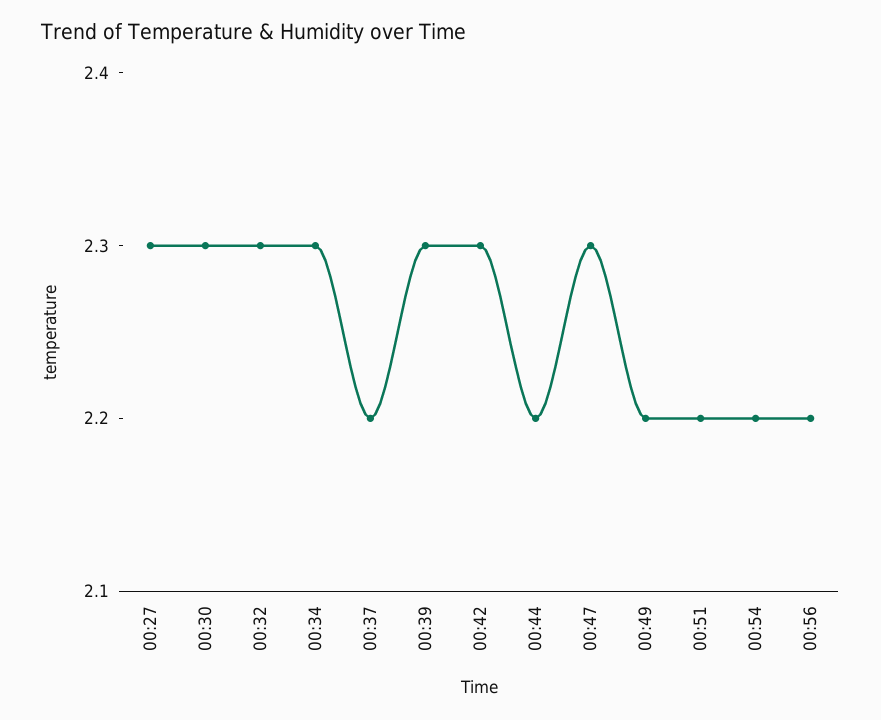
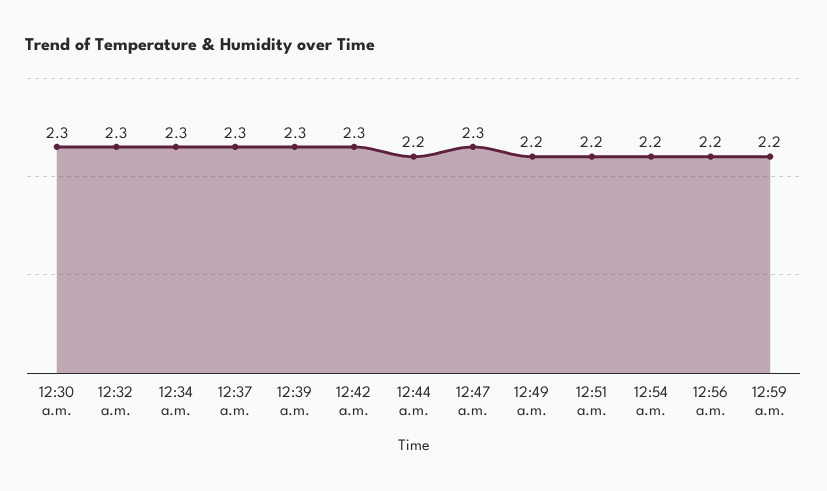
00:27: 2.3 -> none
00:37: 2.2 -> 2.3
12:59 a.m.: none -> 2.2

